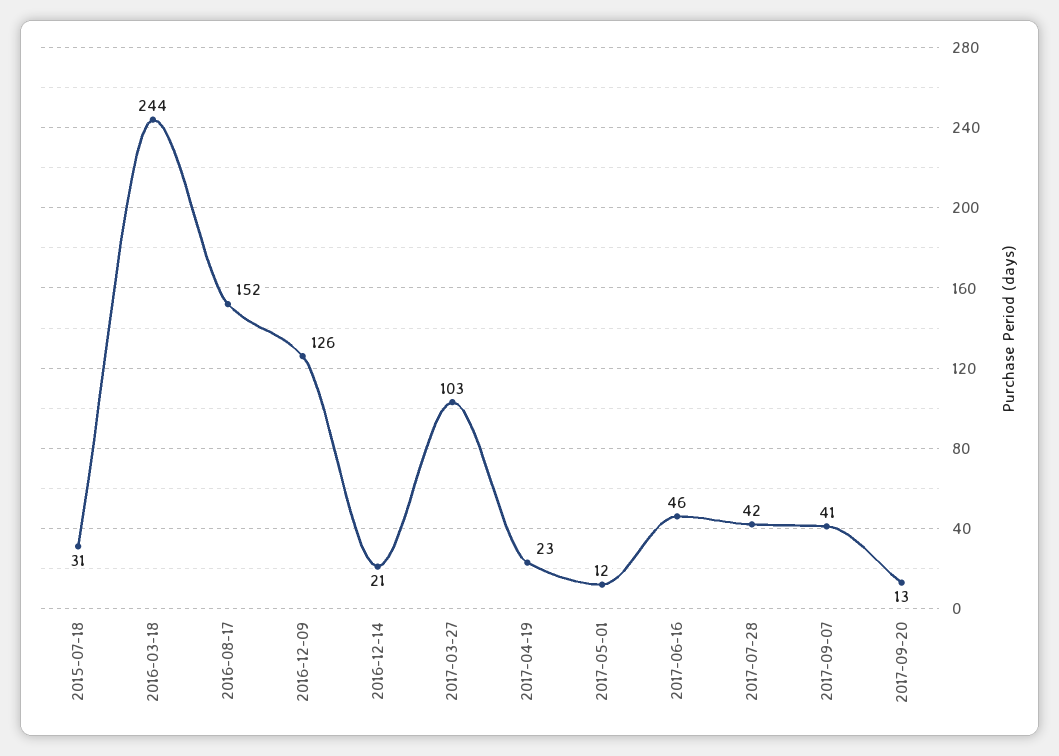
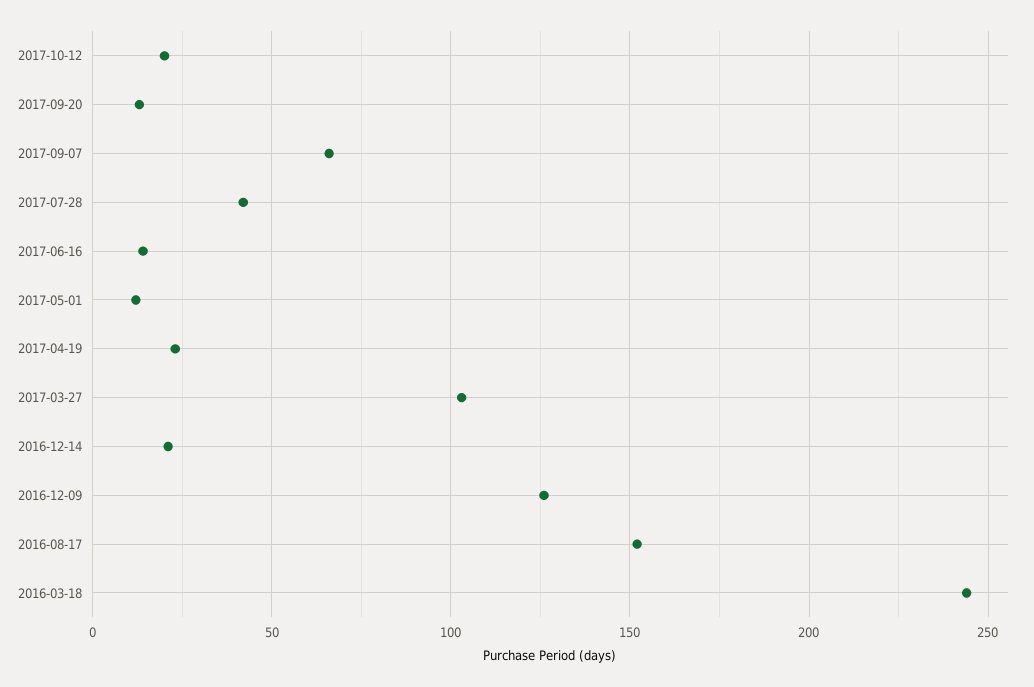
2015-07-18: 31 -> none
2017-06-16: 46 -> 15
2017-09-07: 41 -> 65
2017-10-12: none -> 20

